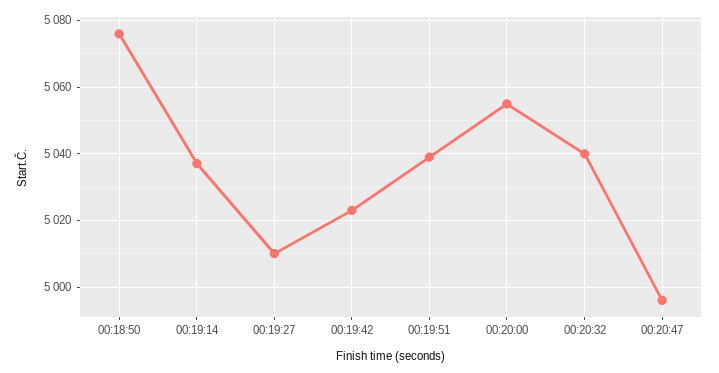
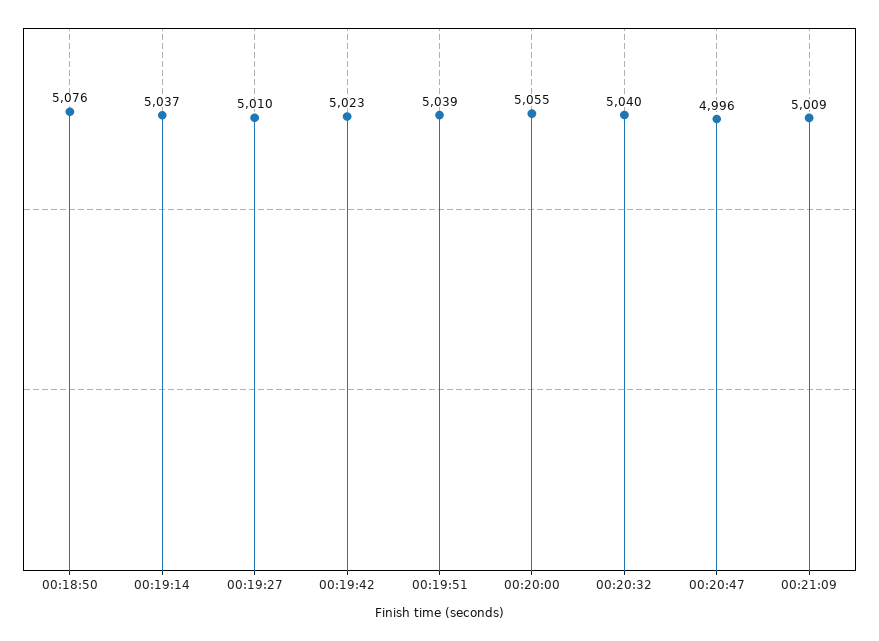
00:21:09: none -> 5009

